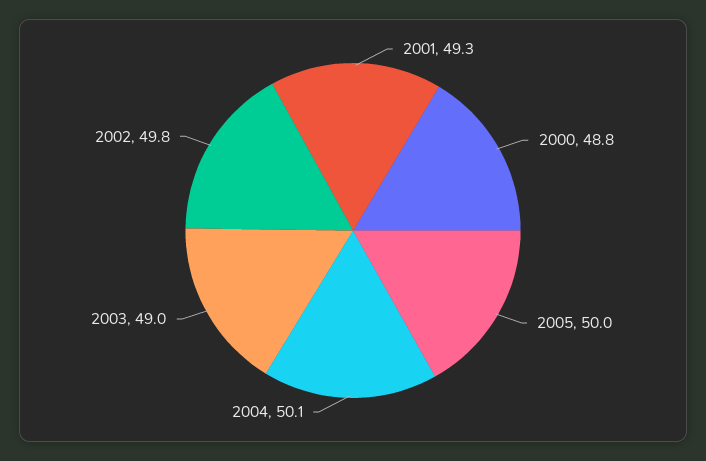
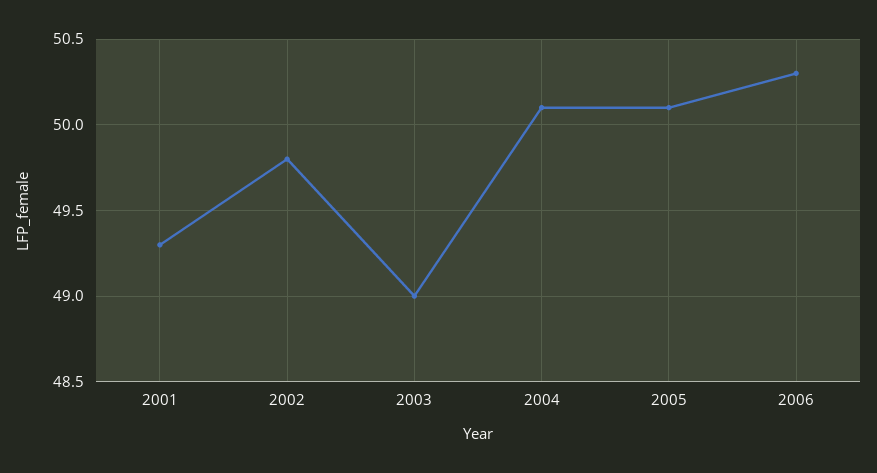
2000: 48.8 -> none
2005: 50 -> 50.1
2006: none -> 50.3

